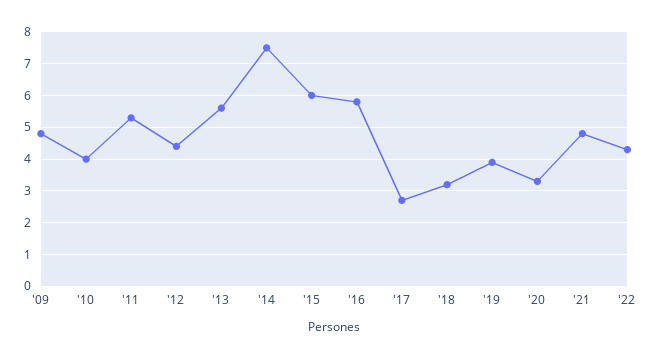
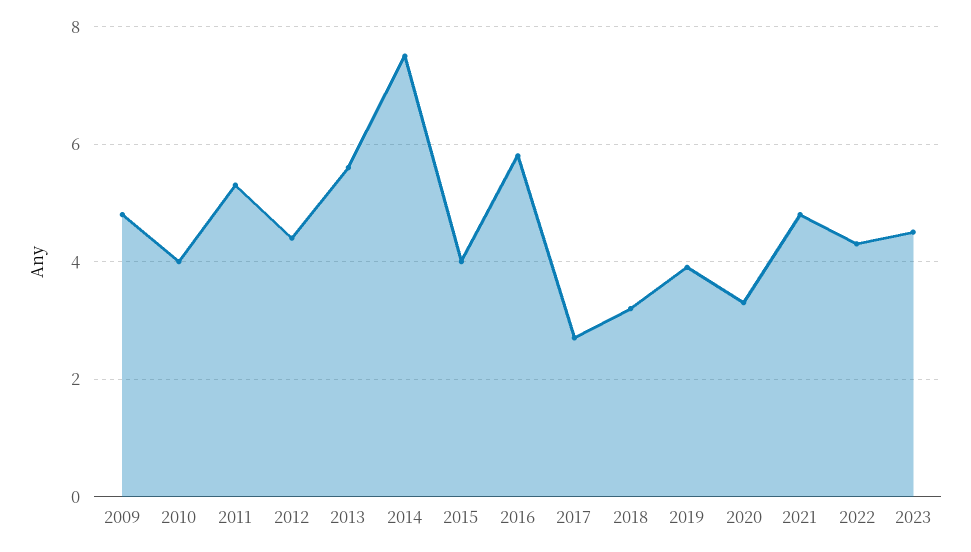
'15: 6 -> 4
2023: none -> 4.5

